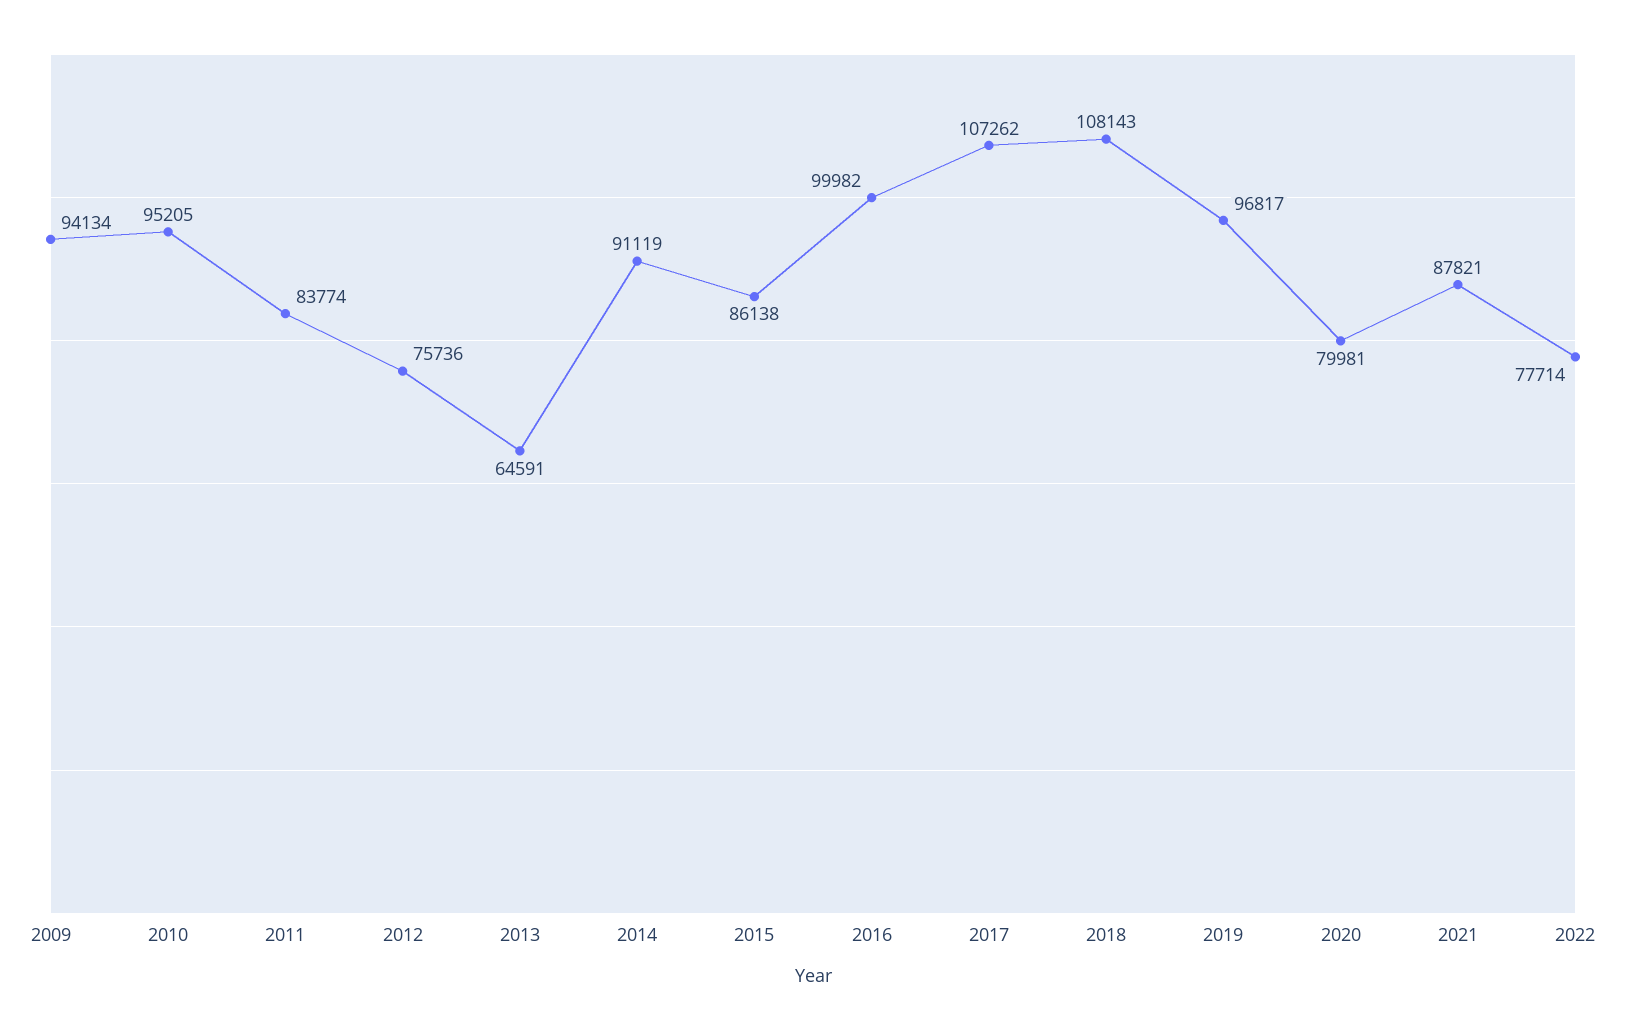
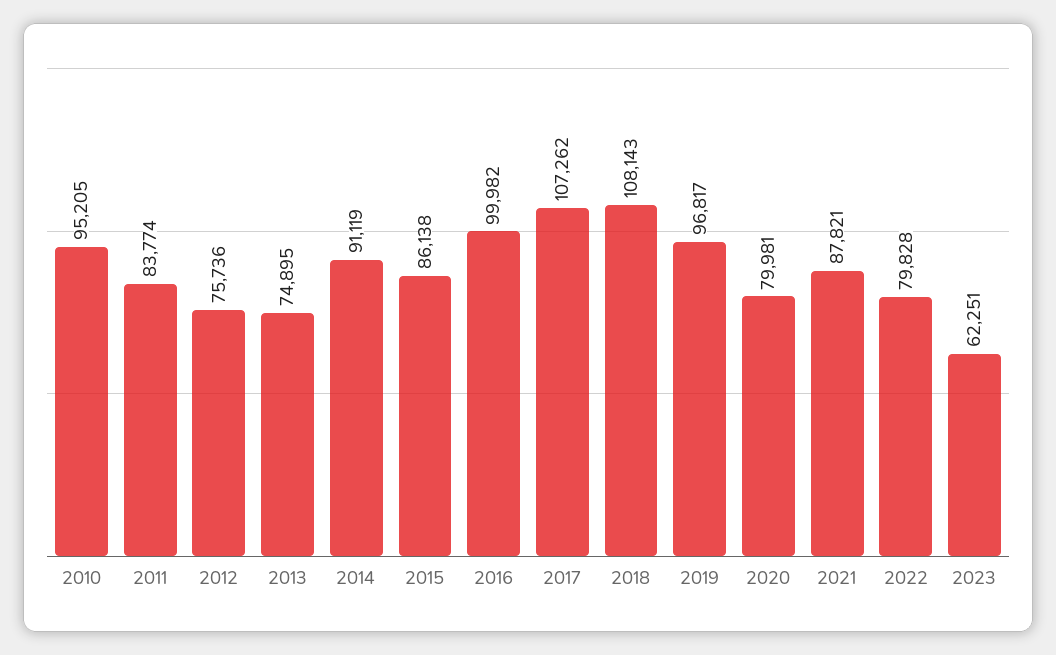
2009: 94134 -> none
2013: 64591 -> 74895
2022: 77714 -> 79828
2023: none -> 62251

